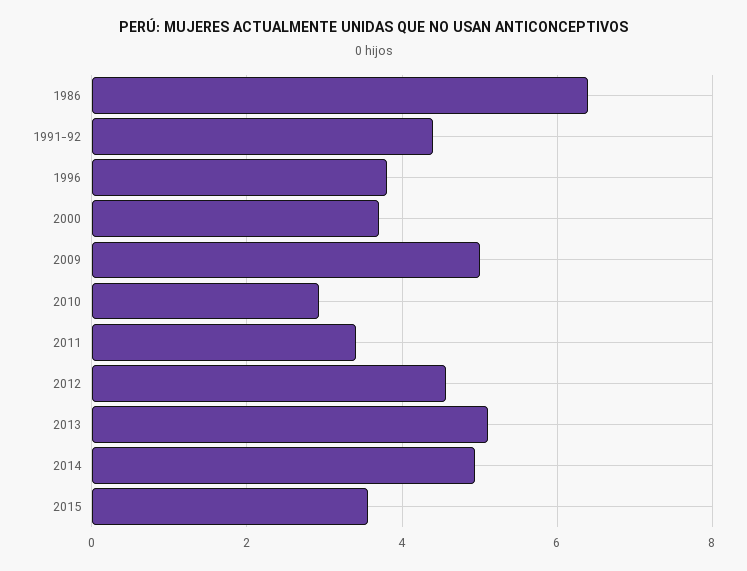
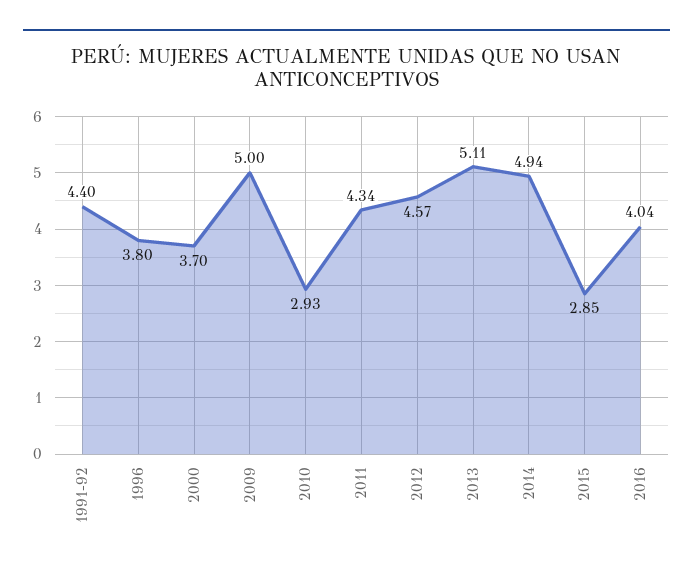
1986: 6.4 -> none
2011: 3.4 -> 4.34
2015: 3.6 -> 2.85
2016: none -> 4.04

